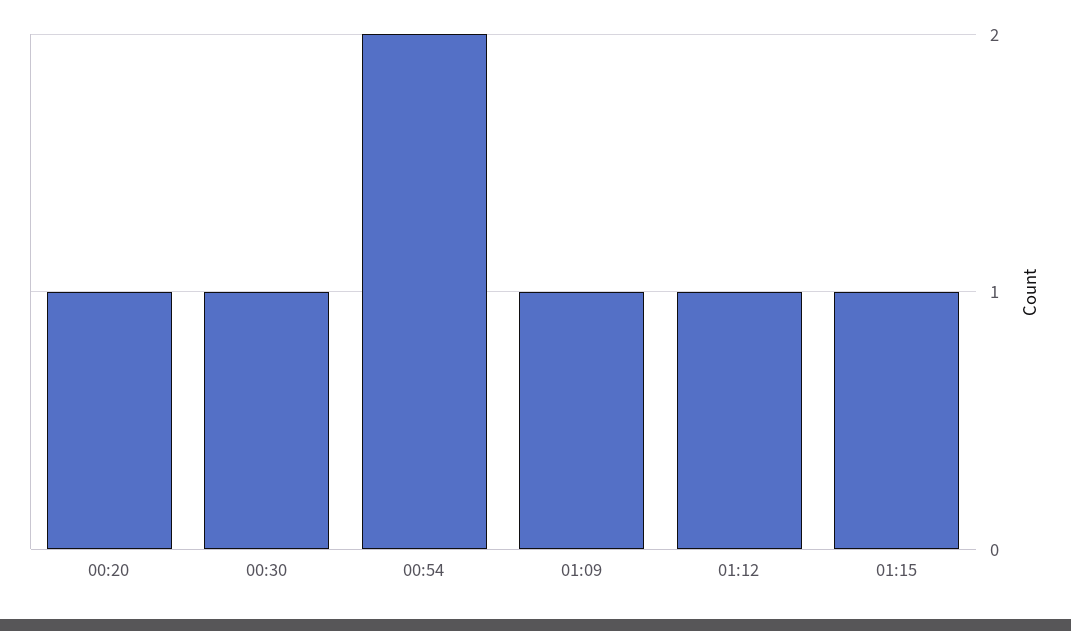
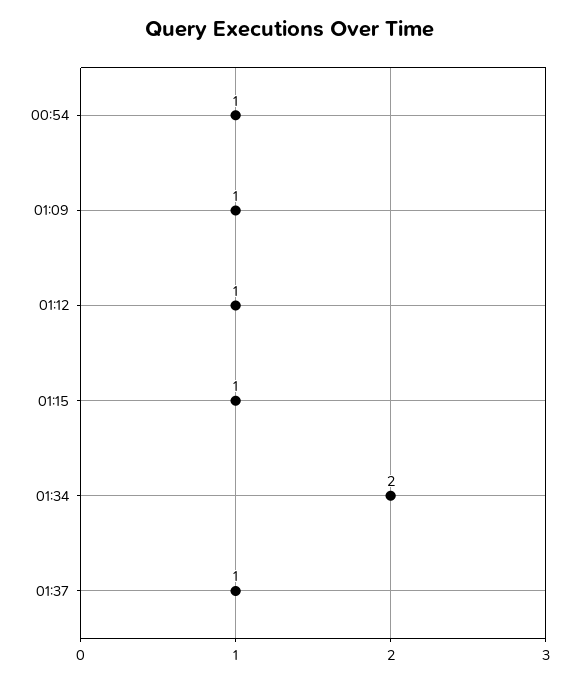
00:20: 1 -> none
00:30: 1 -> none
00:54: 2 -> 1
01:34: none -> 2
01:37: none -> 1

